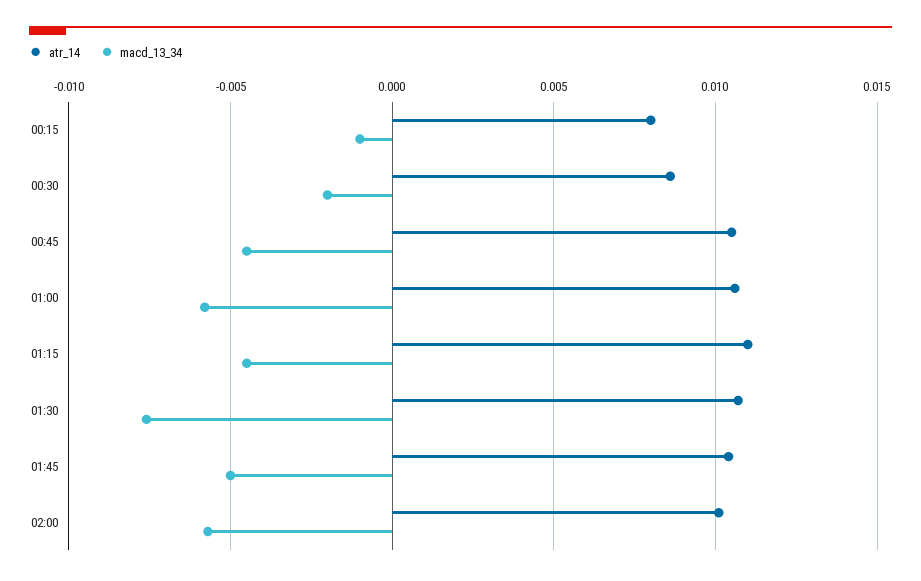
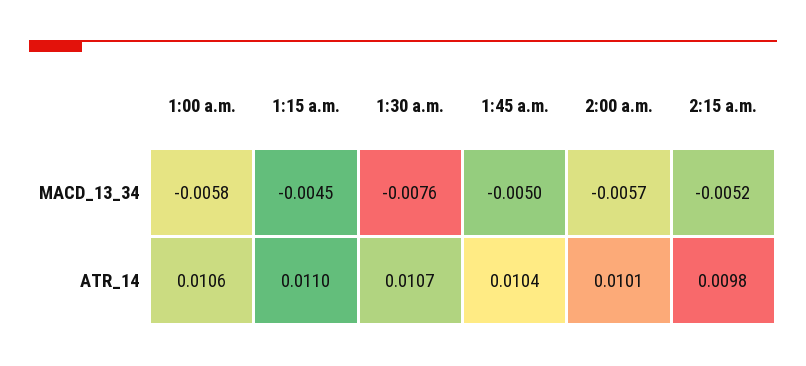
atr_14, 00:15: 0.008 -> none
macd_13_34, 00:15: -0.001 -> none
atr_14, 00:30: 0.0085 -> none
macd_13_34, 00:30: -0.002 -> none
atr_14, 00:45: 0.0105 -> none
macd_13_34, 00:45: -0.0045 -> none
macd_13_34, 2:15 a.m.: none -> -0.0052
atr_14, 2:15 a.m.: none -> 0.0098

